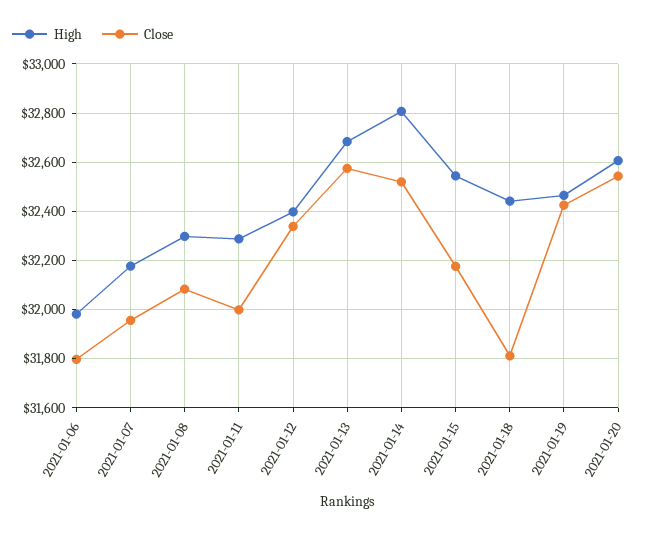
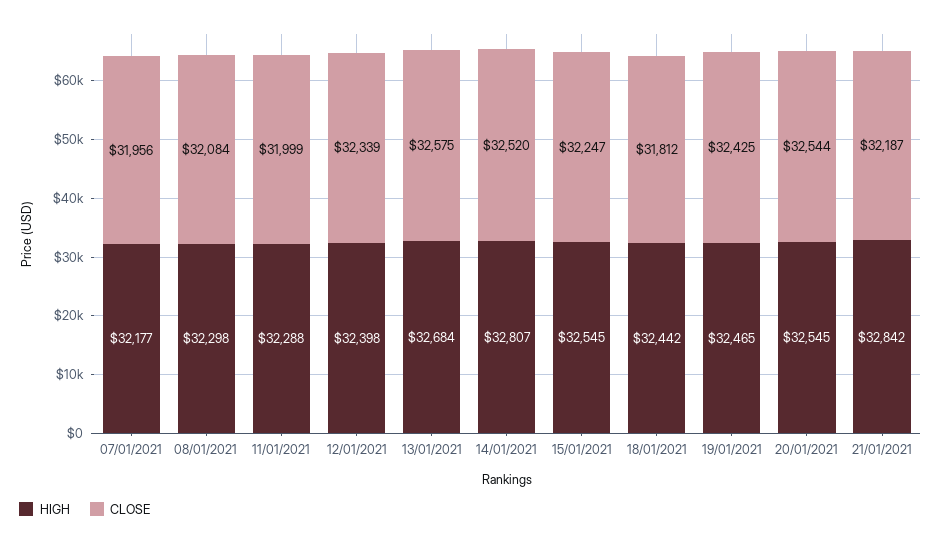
High, 2021-01-06: 31975 -> none
Close, 2021-01-06: 31800 -> none
Close, 2021-01-15: 32175 -> 32247
High, 2021-01-20: 32600 -> 32545
High, 21/01/2021: none -> 32842
Close, 21/01/2021: none -> 32187

